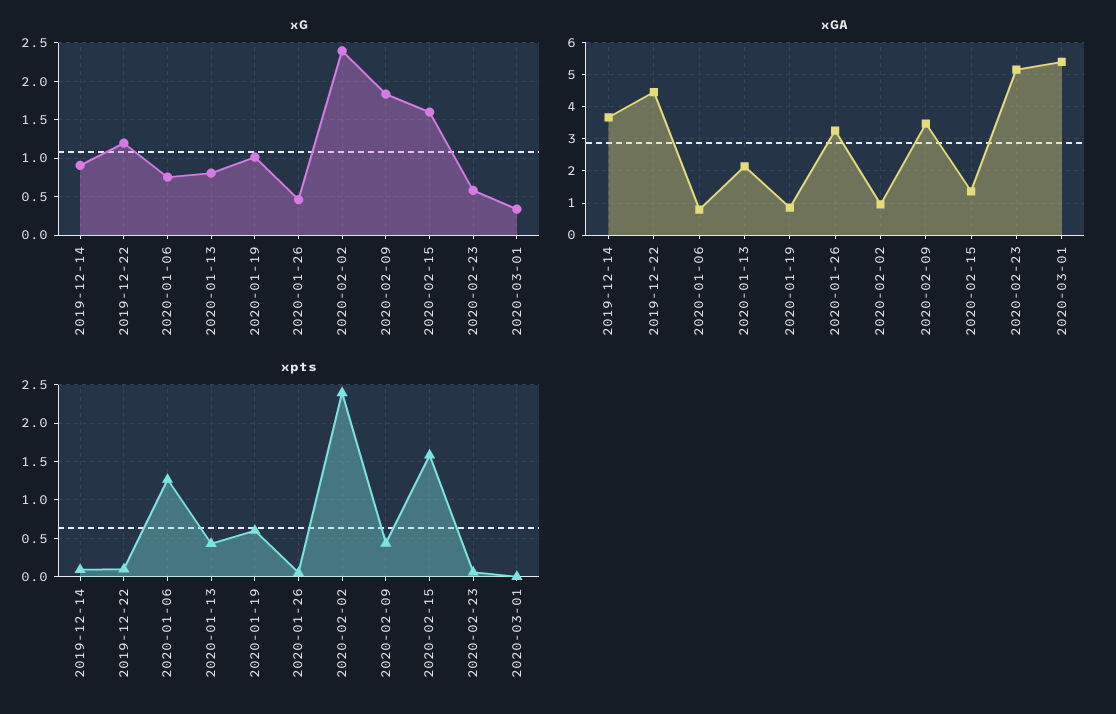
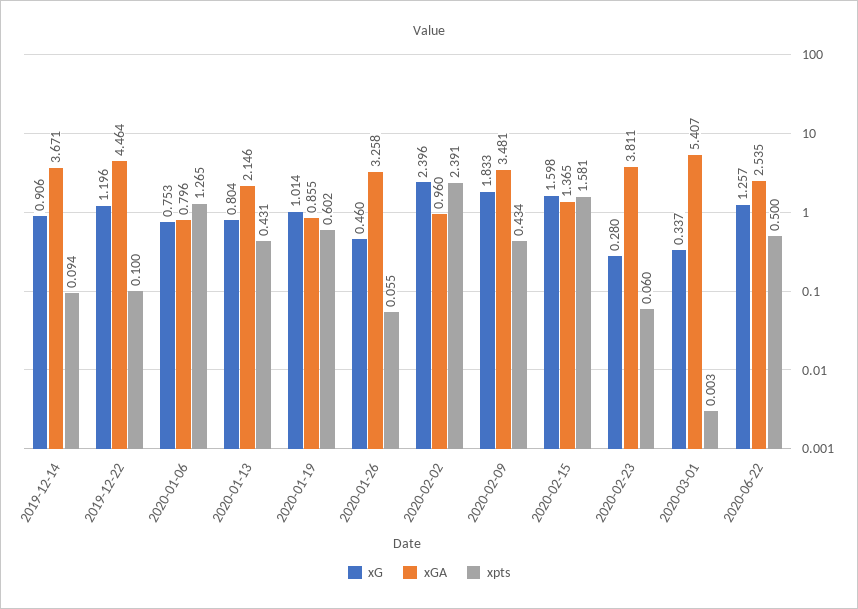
xG, 2020-02-23: 0.6 -> 0.28
xGA, 2020-02-23: 5.2 -> 3.811
xG, 2020-06-22: none -> 1.257
xGA, 2020-06-22: none -> 2.535
xpts, 2020-06-22: none -> 0.5

